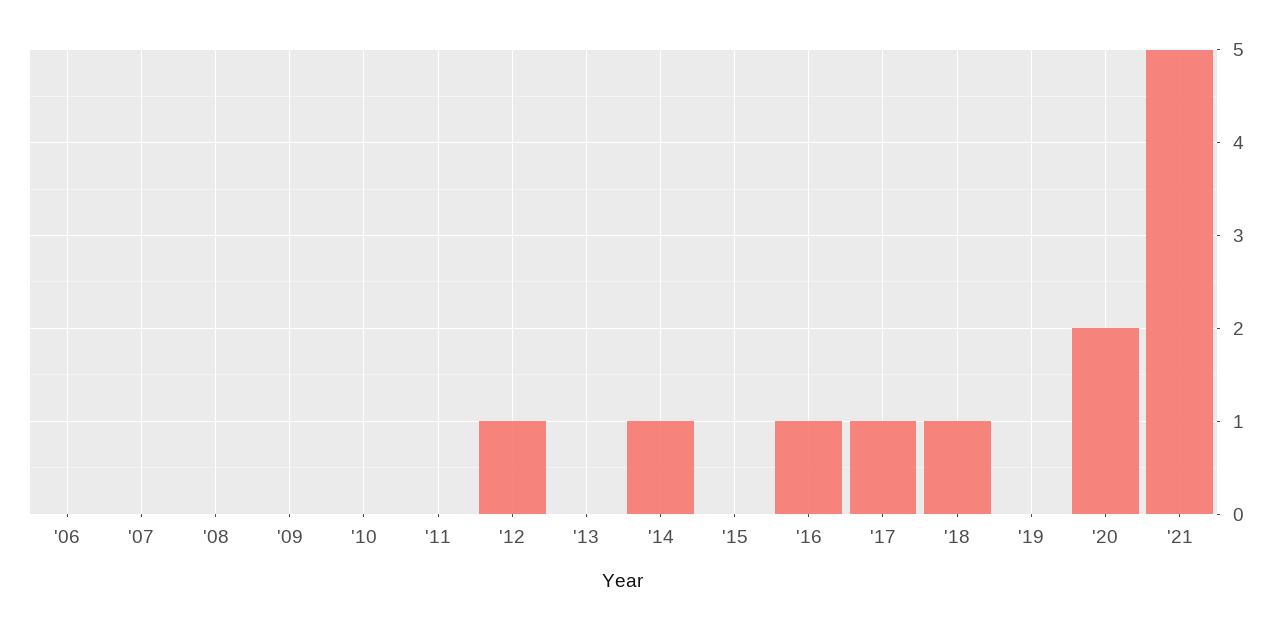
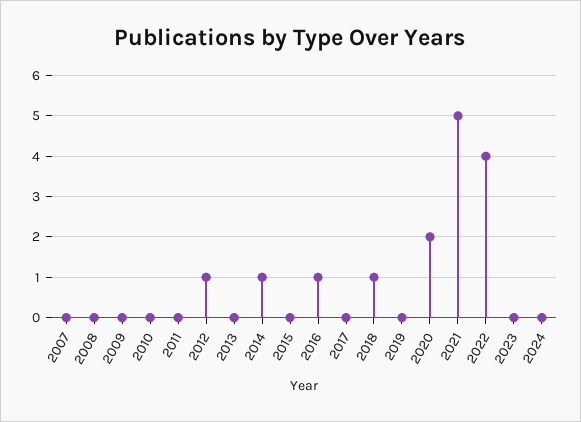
'06: 0 -> none
'17: 1 -> 0
2022: none -> 4
2023: none -> 0
2024: none -> 0

